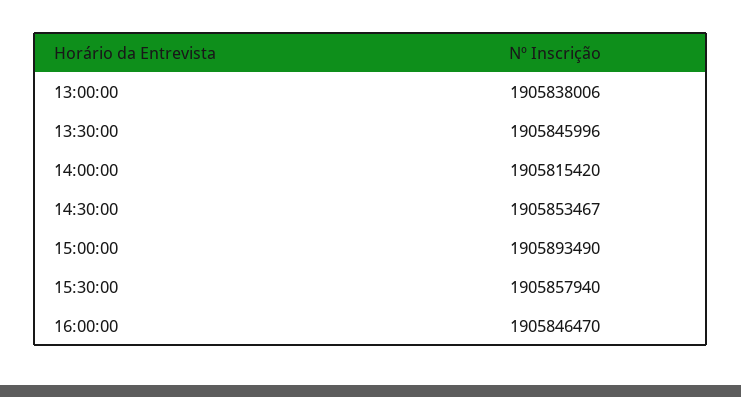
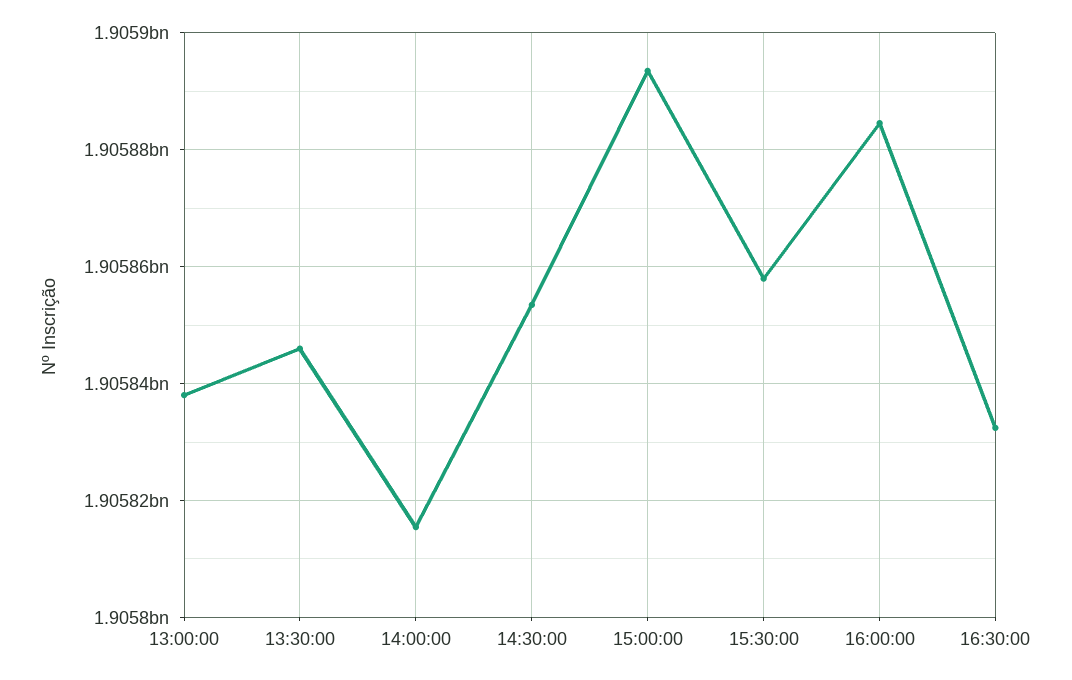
16:00:00: 1905846470 -> 1905884000
16:30:00: none -> 1905832000

